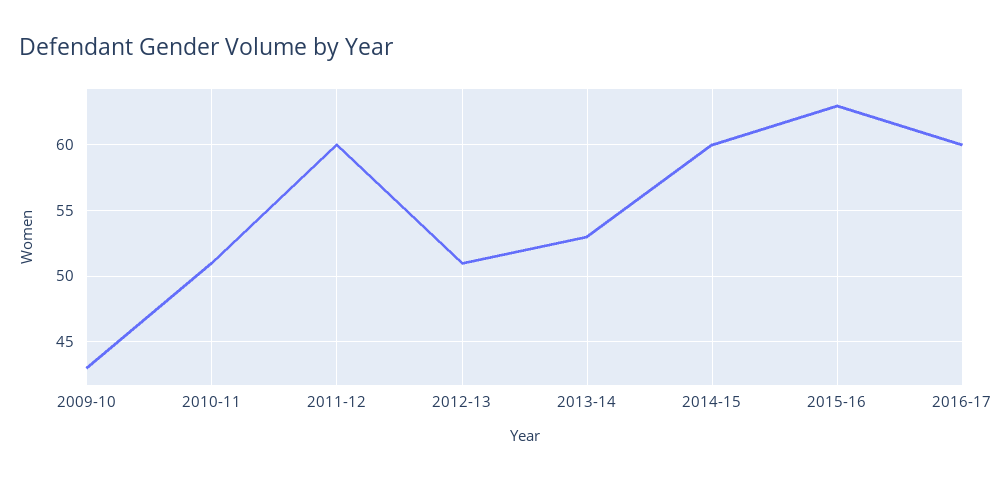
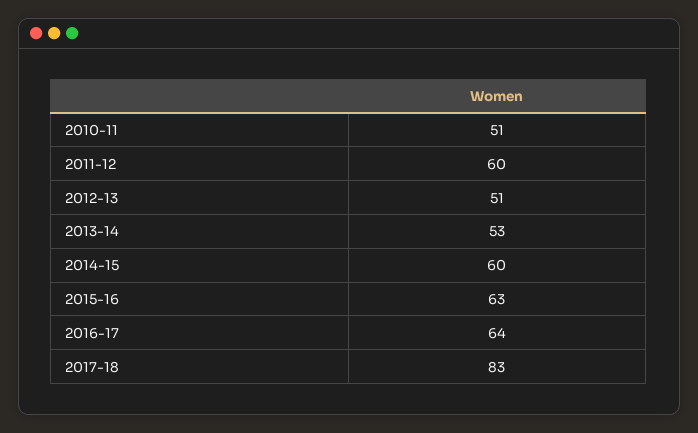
2009-10: 43 -> none
2016-17: 60 -> 64
2017-18: none -> 83

